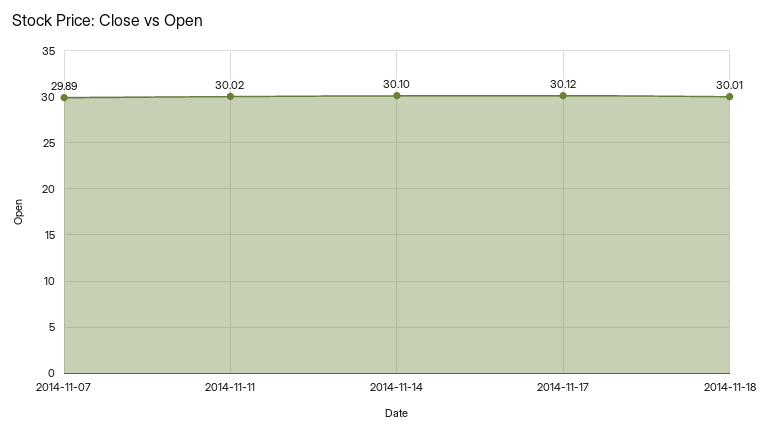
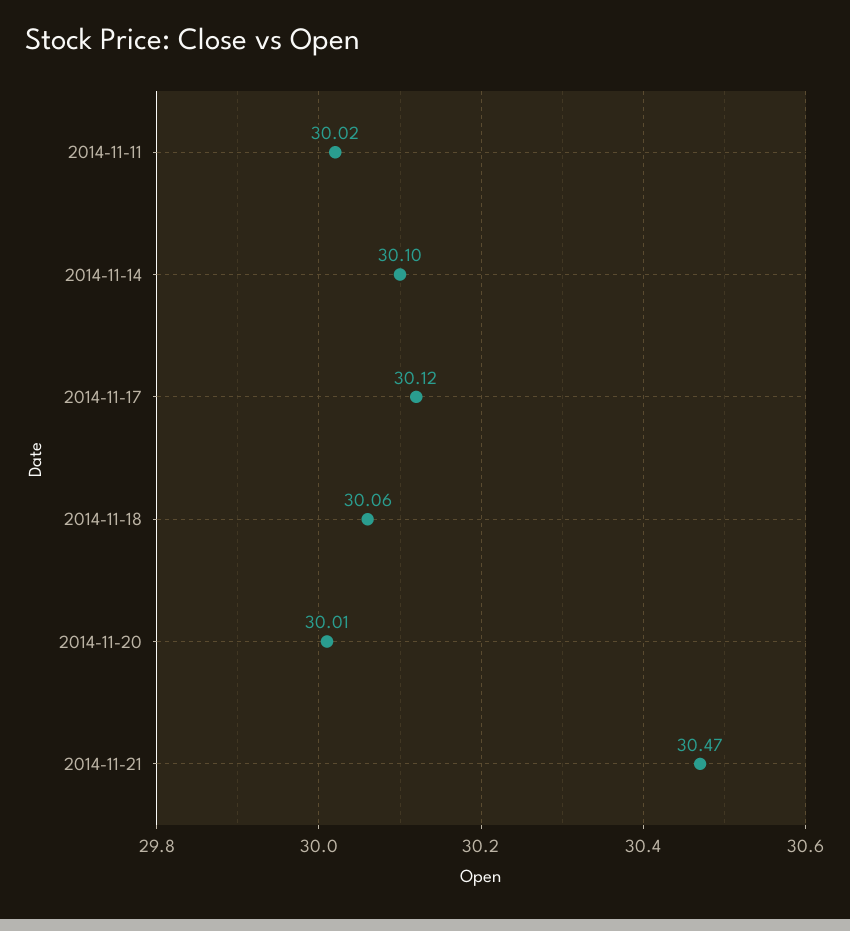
2014-11-07: 29.89 -> none
2014-11-18: 30.01 -> 30.06
2014-11-20: none -> 30.01
2014-11-21: none -> 30.47

